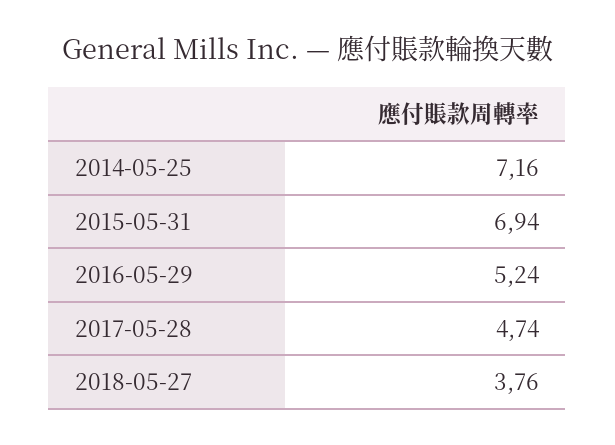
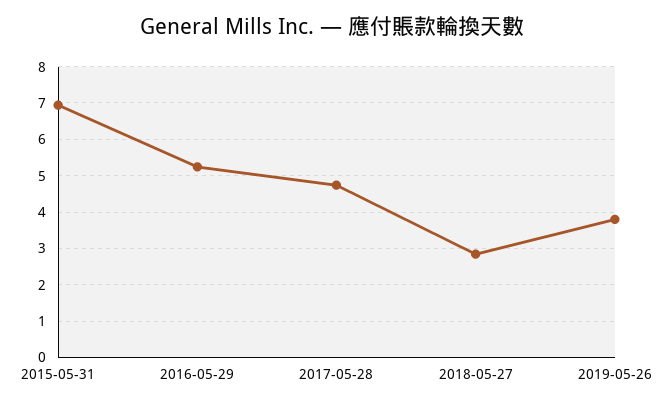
2014-05-25: 7.16 -> none
2018-05-27: 3.76 -> 2.8
2019-05-26: none -> 3.8

